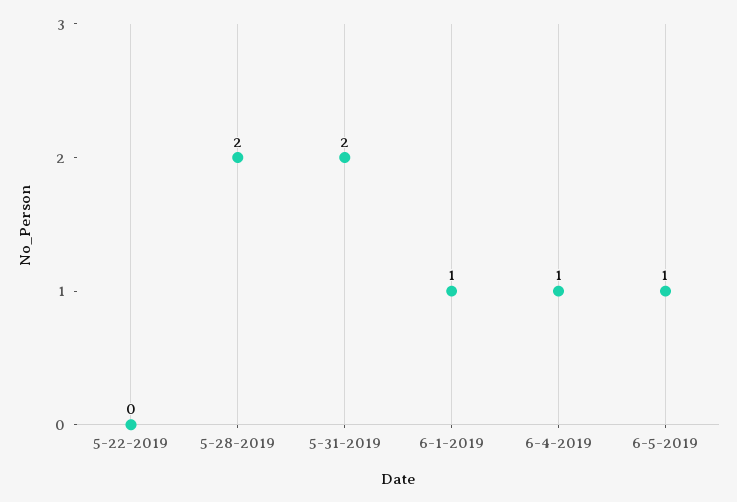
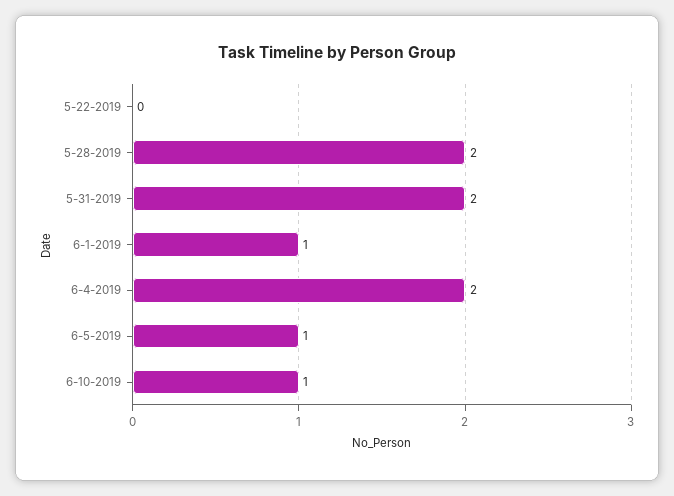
6-4-2019: 1 -> 2
6-10-2019: none -> 1

